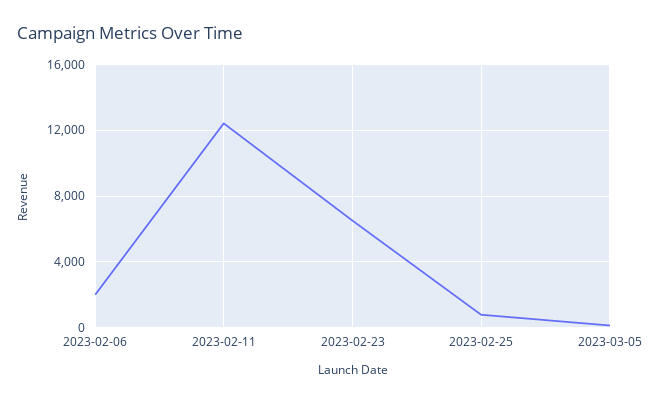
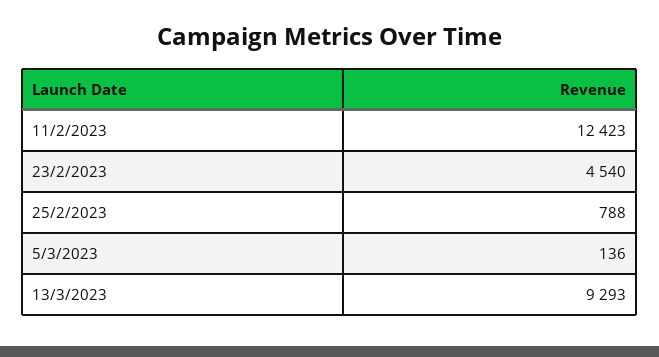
2023-02-06: 2000 -> none
2023-02-23: 6500 -> 4540
13/3/2023: none -> 9293

